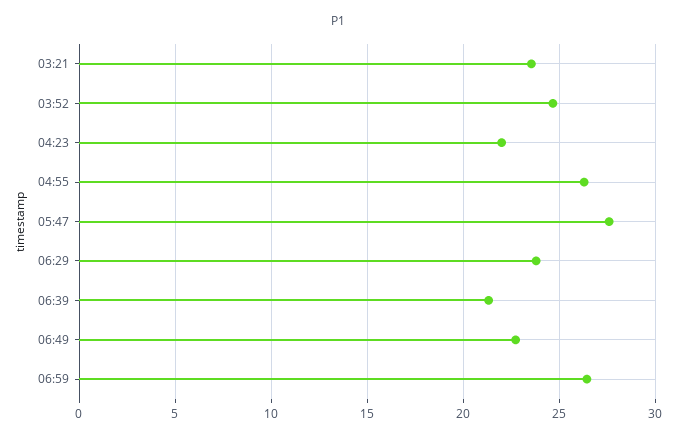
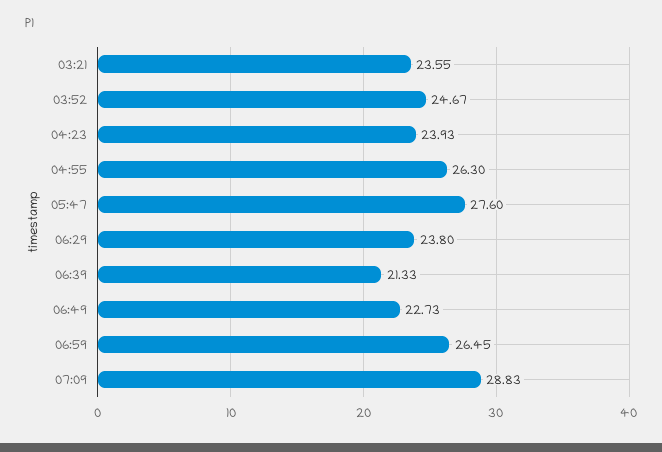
04:23: 22 -> 23.93
07:09: none -> 28.83

